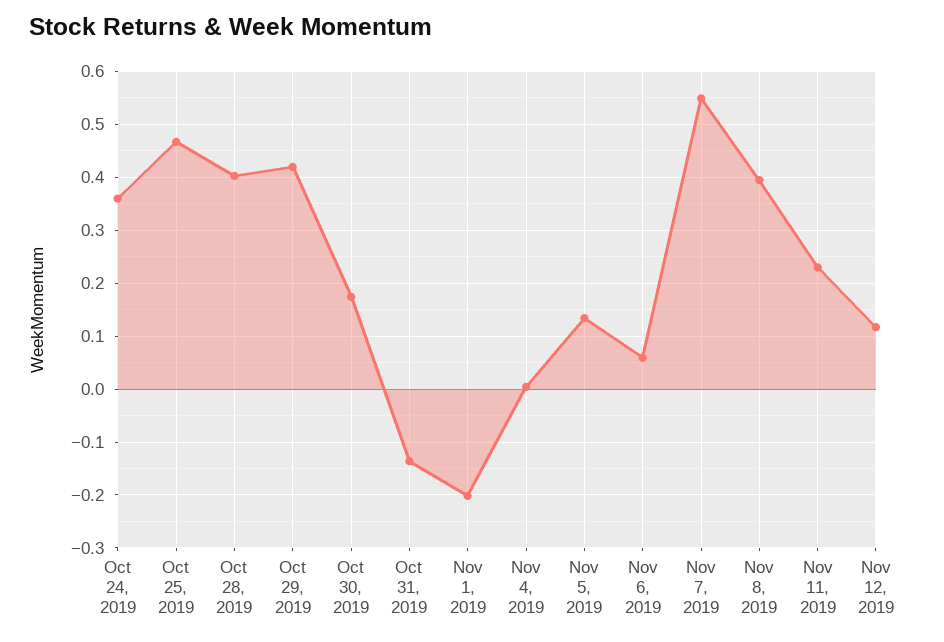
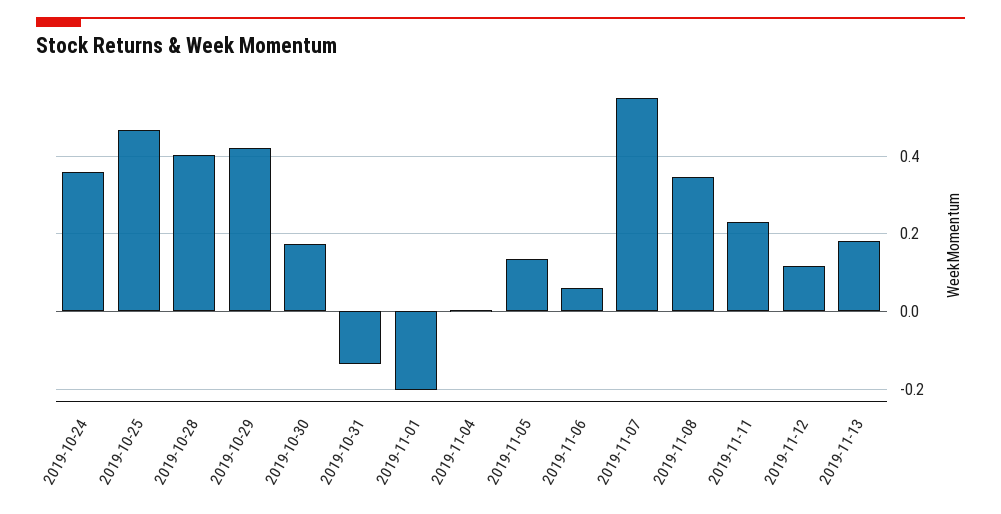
Nov 8, 2019: 0.4 -> 0.34
2019-11-13: none -> 0.18

